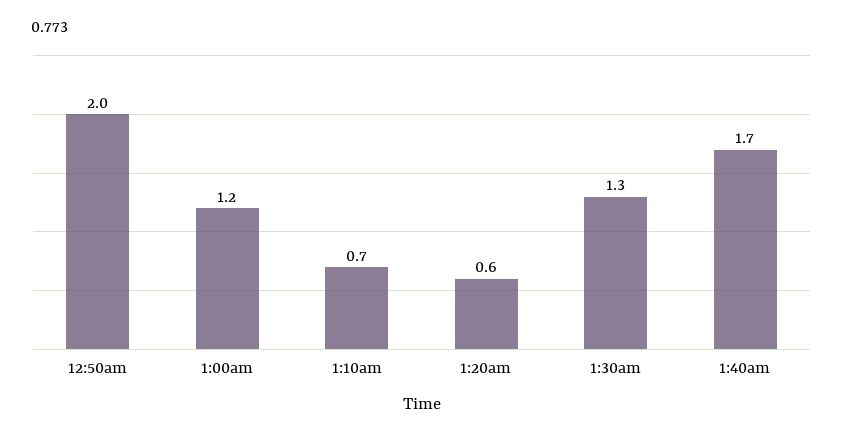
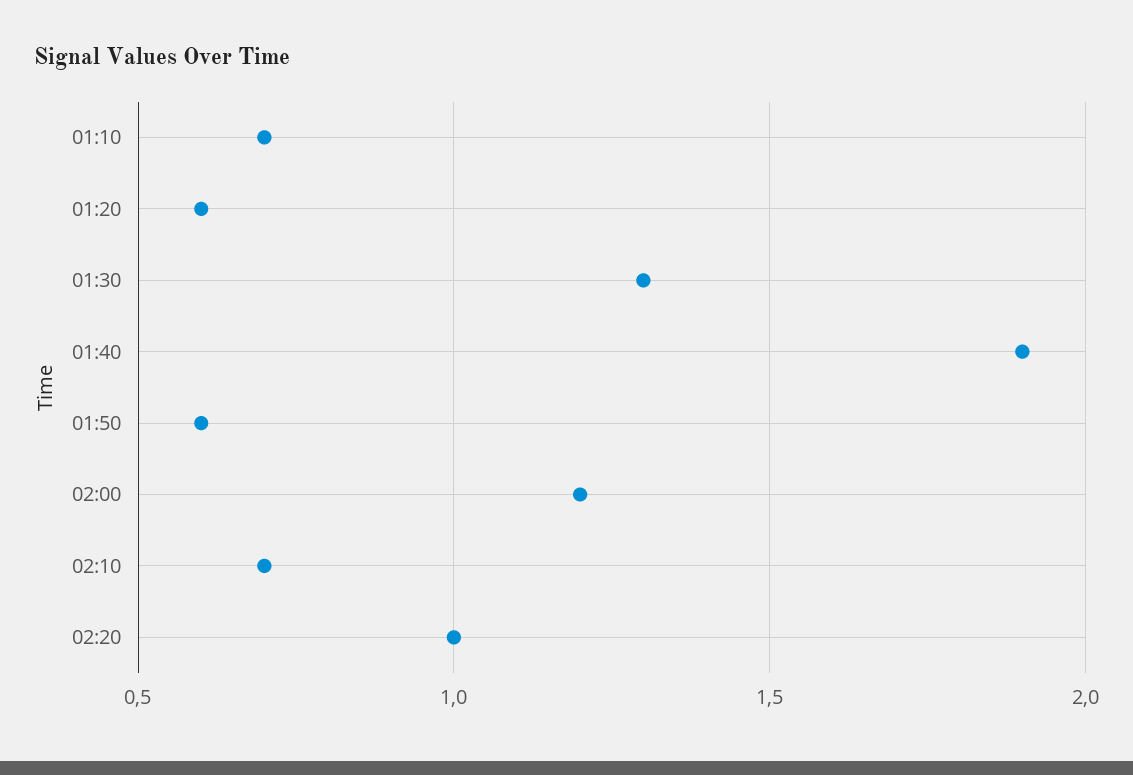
12:50am: 2 -> none
1:00am: 1.2 -> none
1:40am: 1.7 -> 1.9
01:50: none -> 0.6
02:00: none -> 1.2
02:10: none -> 0.7
02:20: none -> 1

